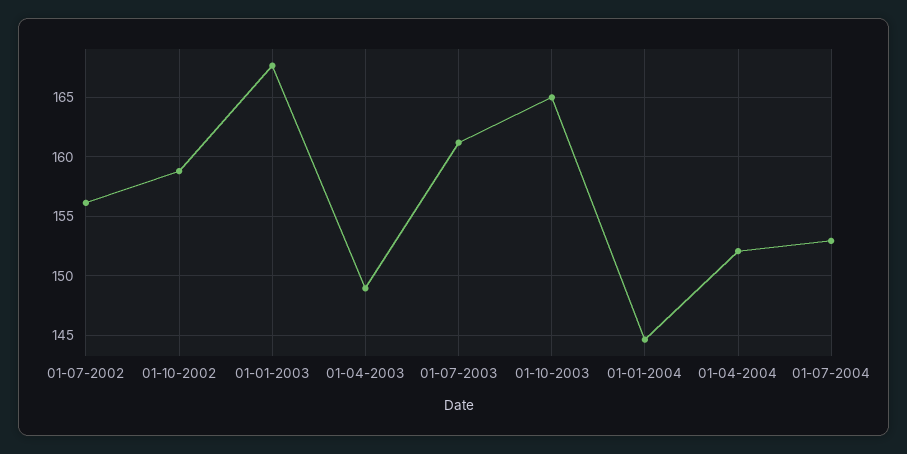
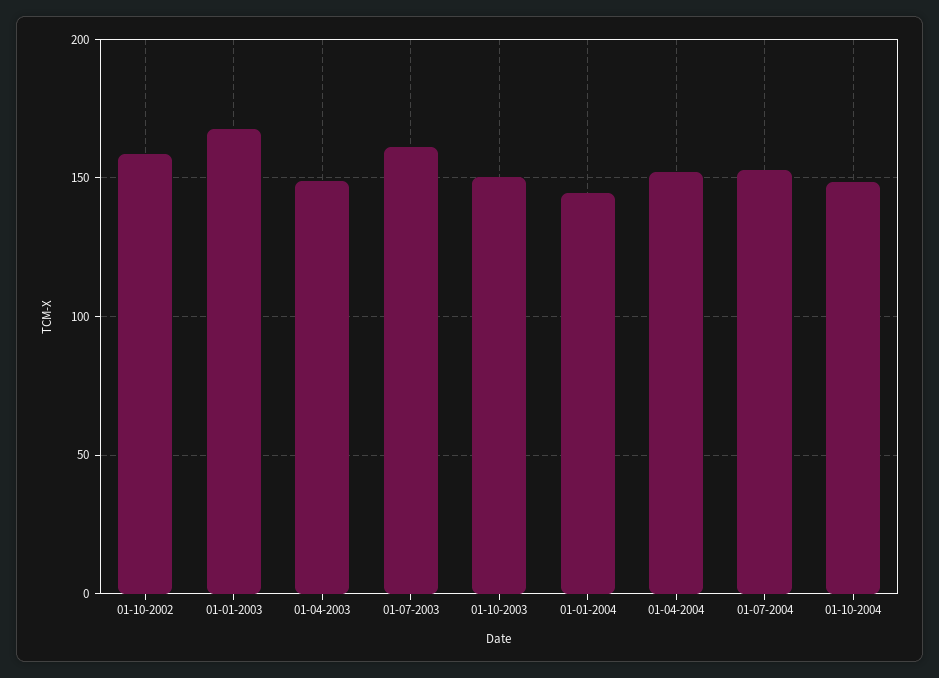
01-07-2002: 156 -> none
01-10-2003: 165 -> 150
01-10-2004: none -> 150

